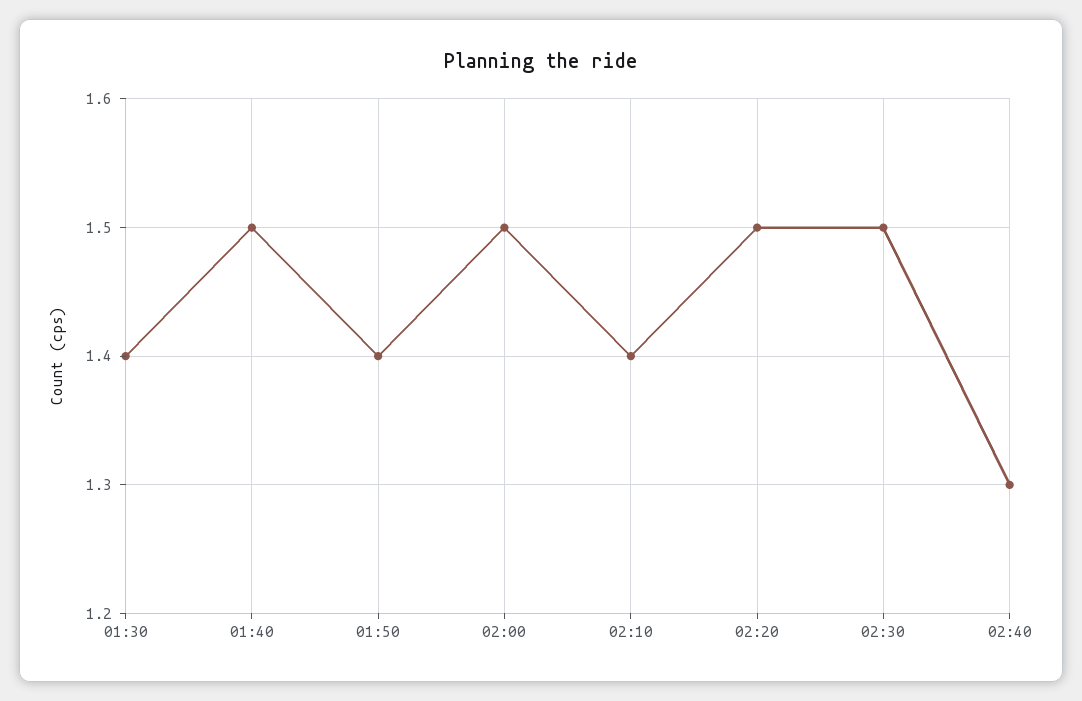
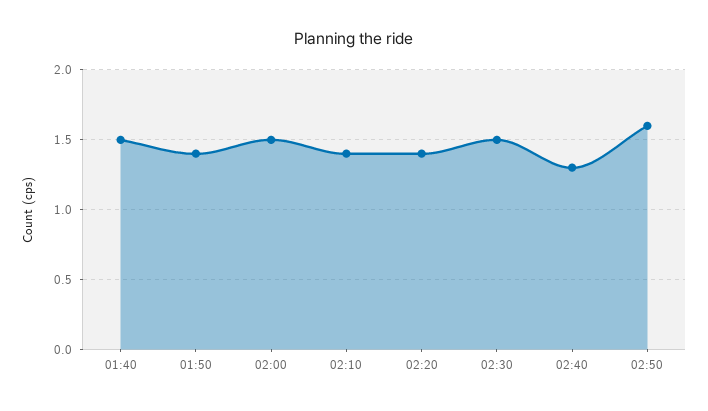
01:30: 1.4 -> none
02:20: 1.5 -> 1.4
02:50: none -> 1.6

